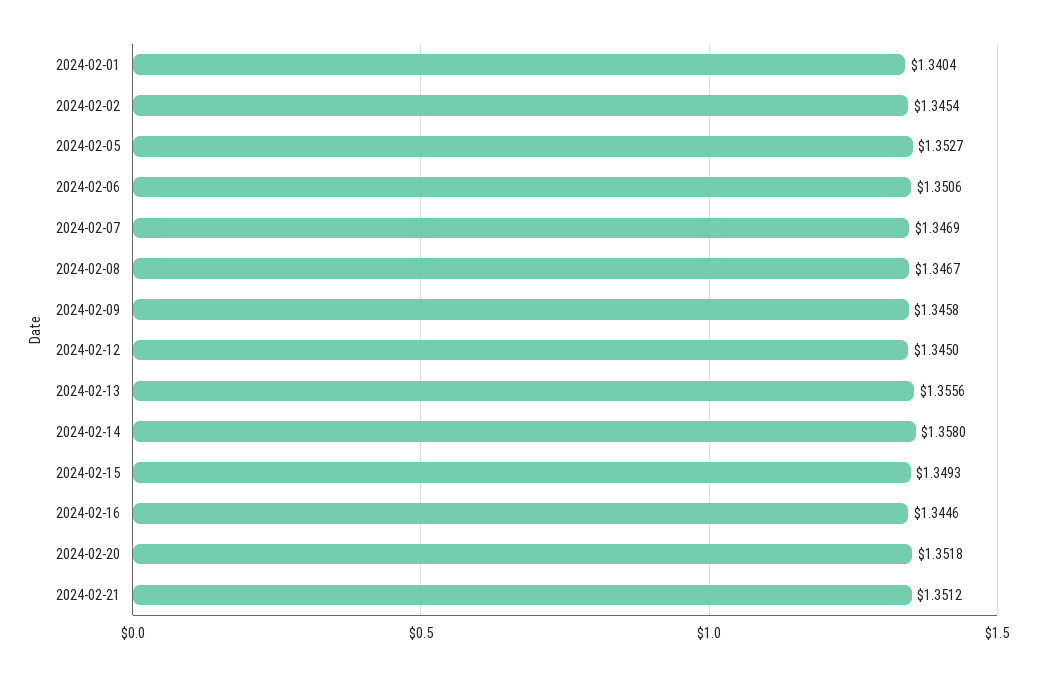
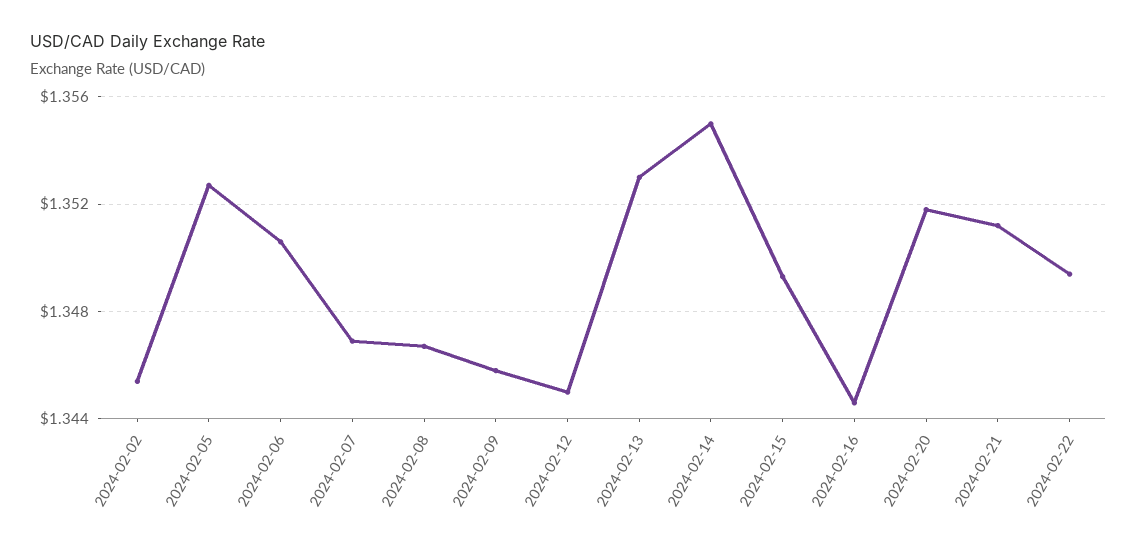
2024-02-01: 1.3404 -> none
2024-02-13: 1.3556 -> 1.353
2024-02-14: 1.358 -> 1.355
2024-02-22: none -> 1.3495

